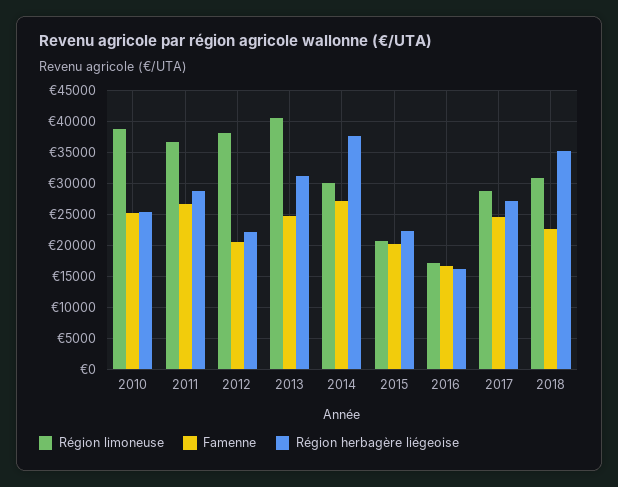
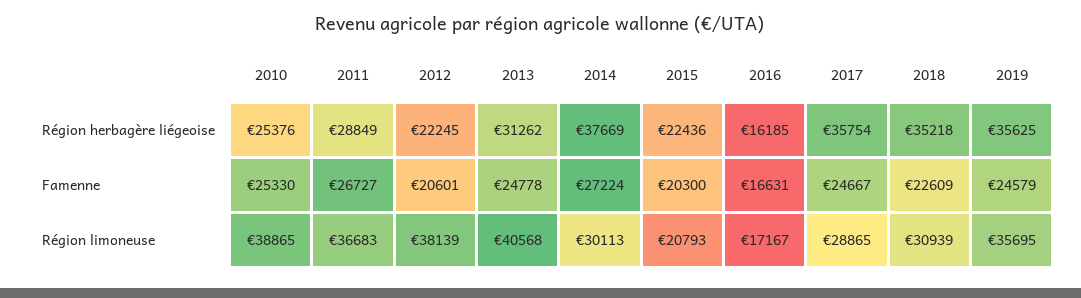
Région herbagère liégeoise, 2017: 27000 -> 35754
Région herbagère liégeoise, 2019: none -> 35625
Famenne, 2019: none -> 24579
Région limoneuse, 2019: none -> 35695

